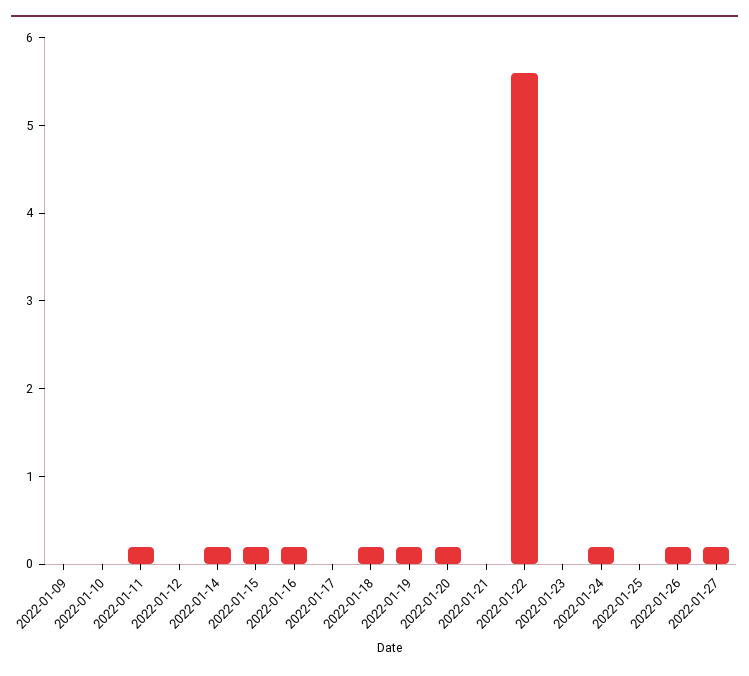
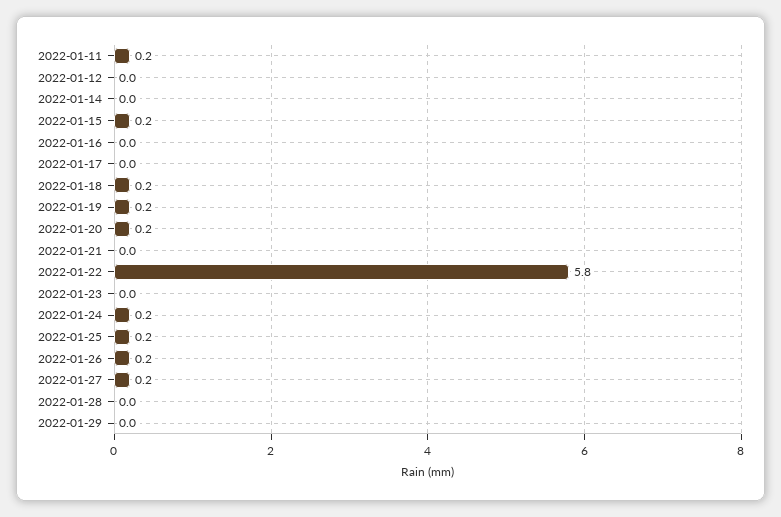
2022-01-09: 0 -> none
2022-01-10: 0 -> none
2022-01-14: 0.2 -> 0
2022-01-16: 0.2 -> 0
2022-01-22: 5.6 -> 5.8
2022-01-25: 0 -> 0.2
2022-01-28: none -> 0
2022-01-29: none -> 0

